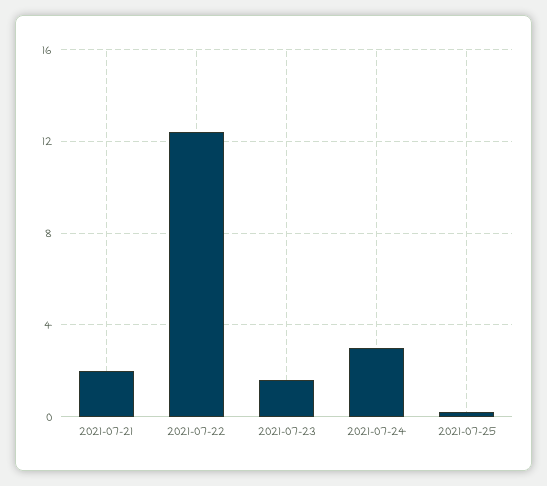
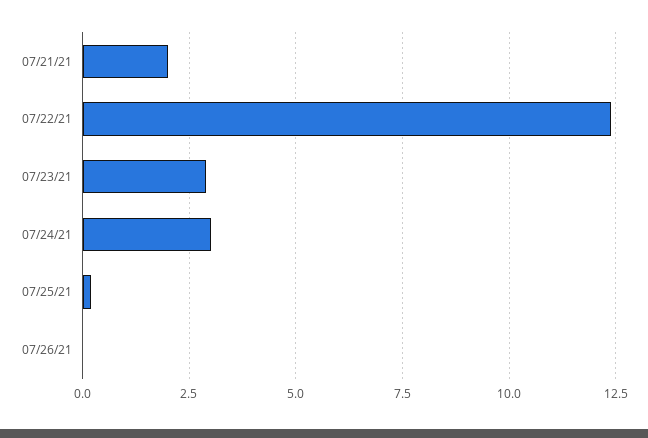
2021-07-23: 1.5 -> 3
07/26/21: none -> 0

